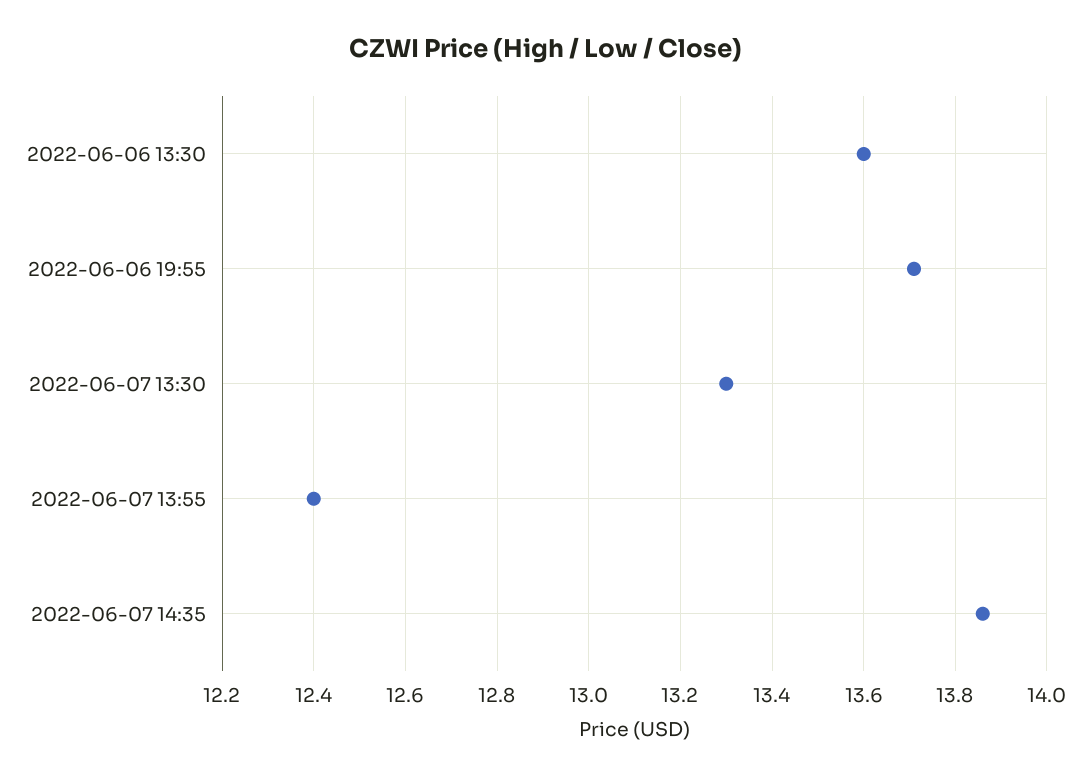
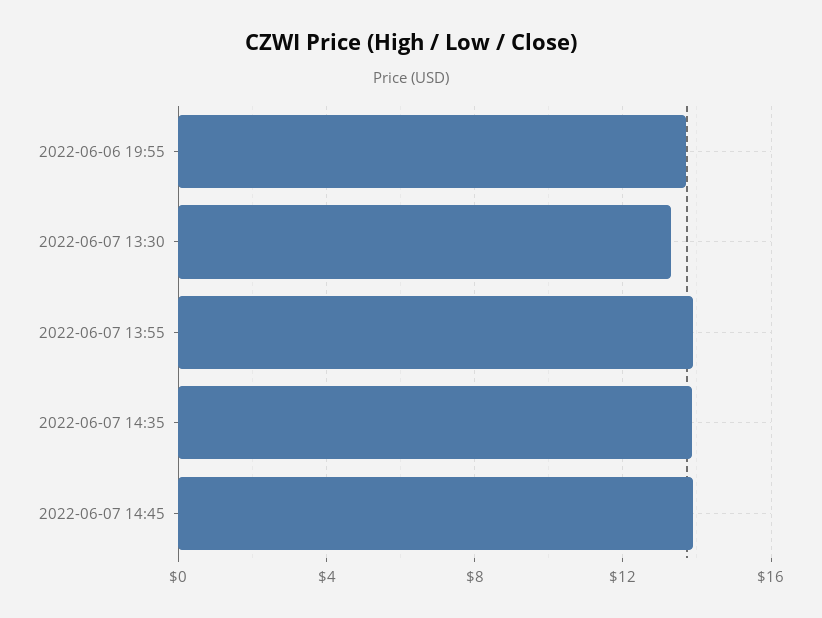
2022-06-06 13:30: 13.6 -> none
2022-06-07 13:55: 12.4 -> 14
2022-06-07 14:45: none -> 14

